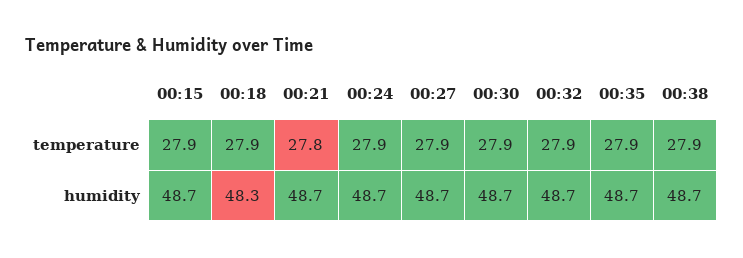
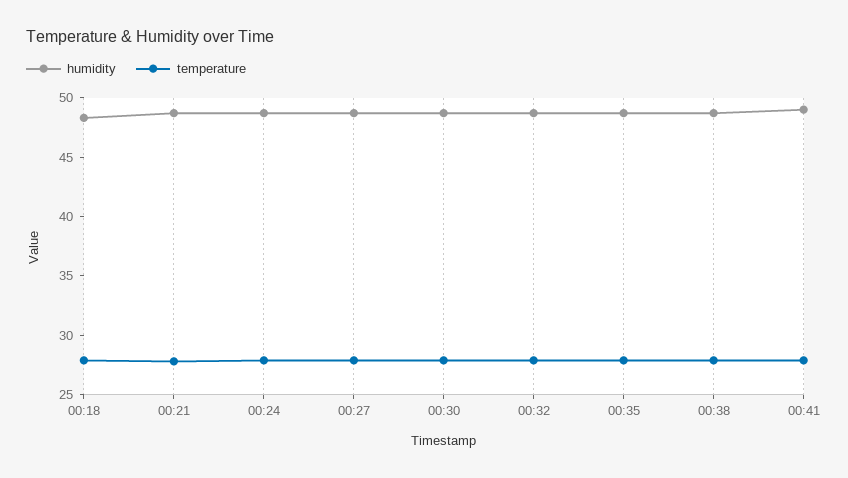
temperature, 00:15: 27.9 -> none
humidity, 00:15: 48.7 -> none
humidity, 00:41: none -> 49
temperature, 00:41: none -> 28

